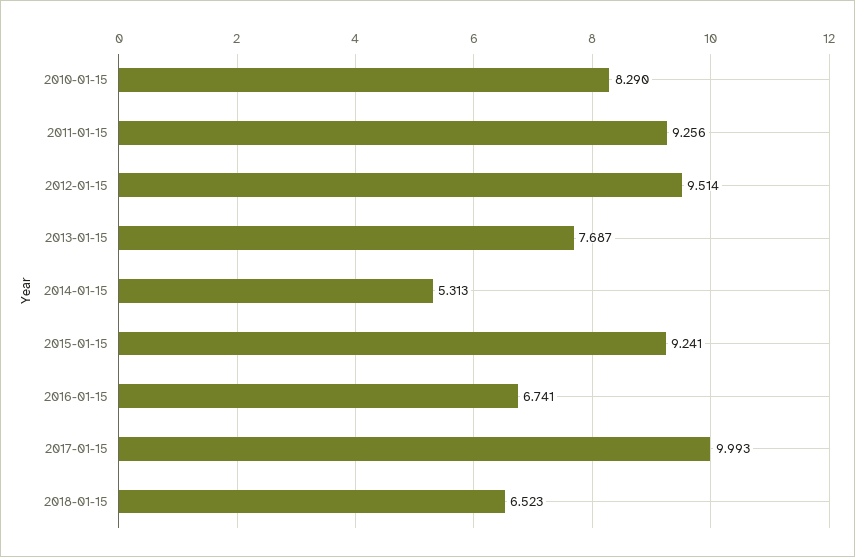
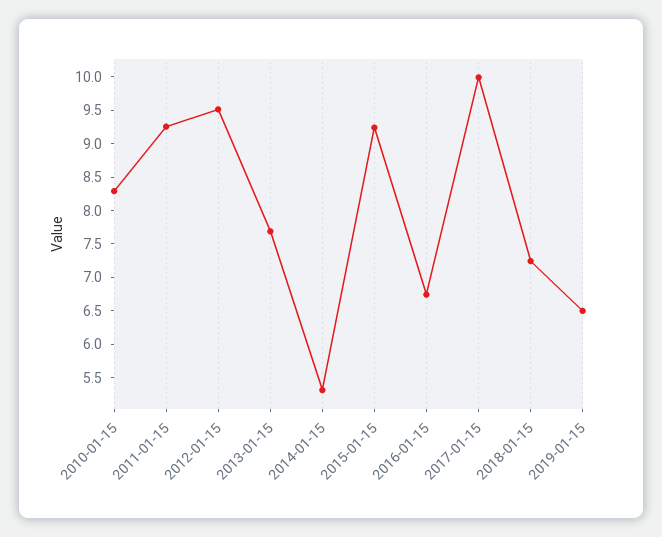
2018-01-15: 6.523 -> 7.25
2019-01-15: none -> 6.5

